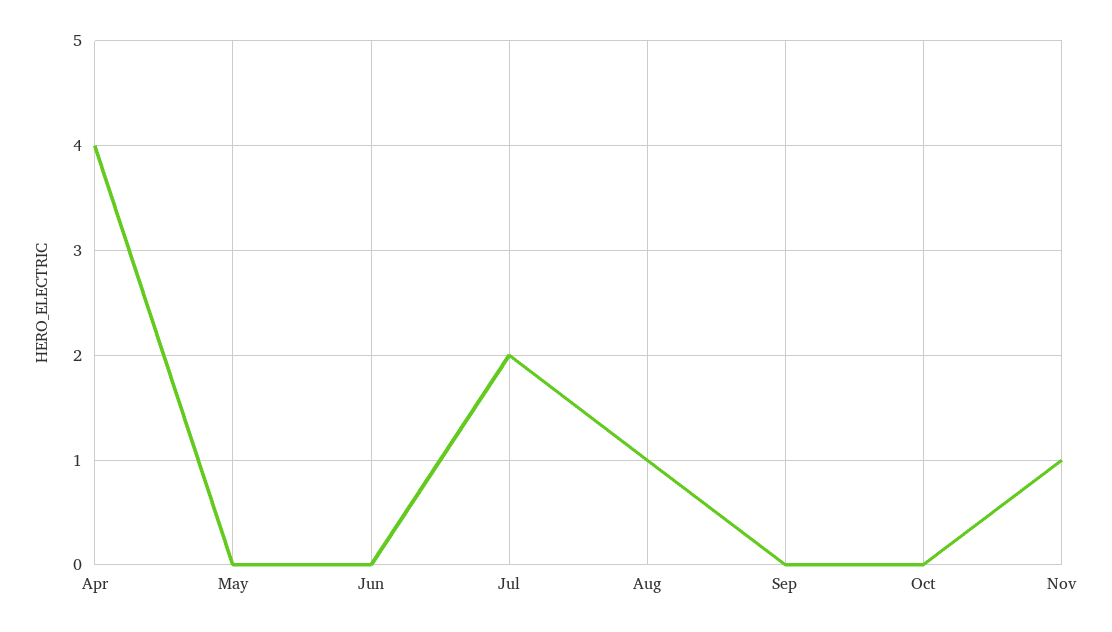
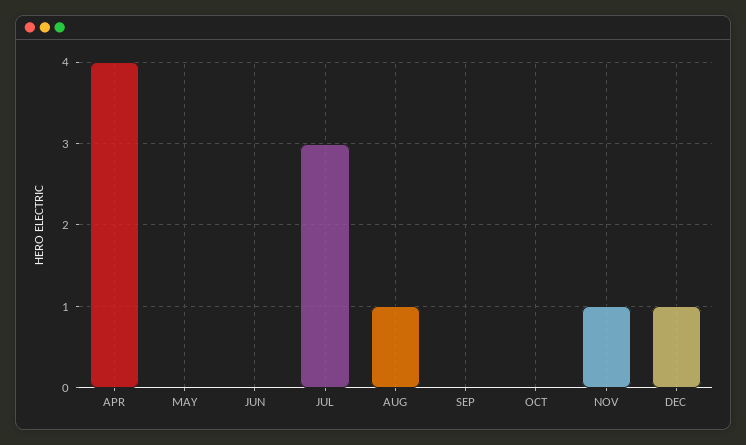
Jul: 2 -> 3
DEC: none -> 1

